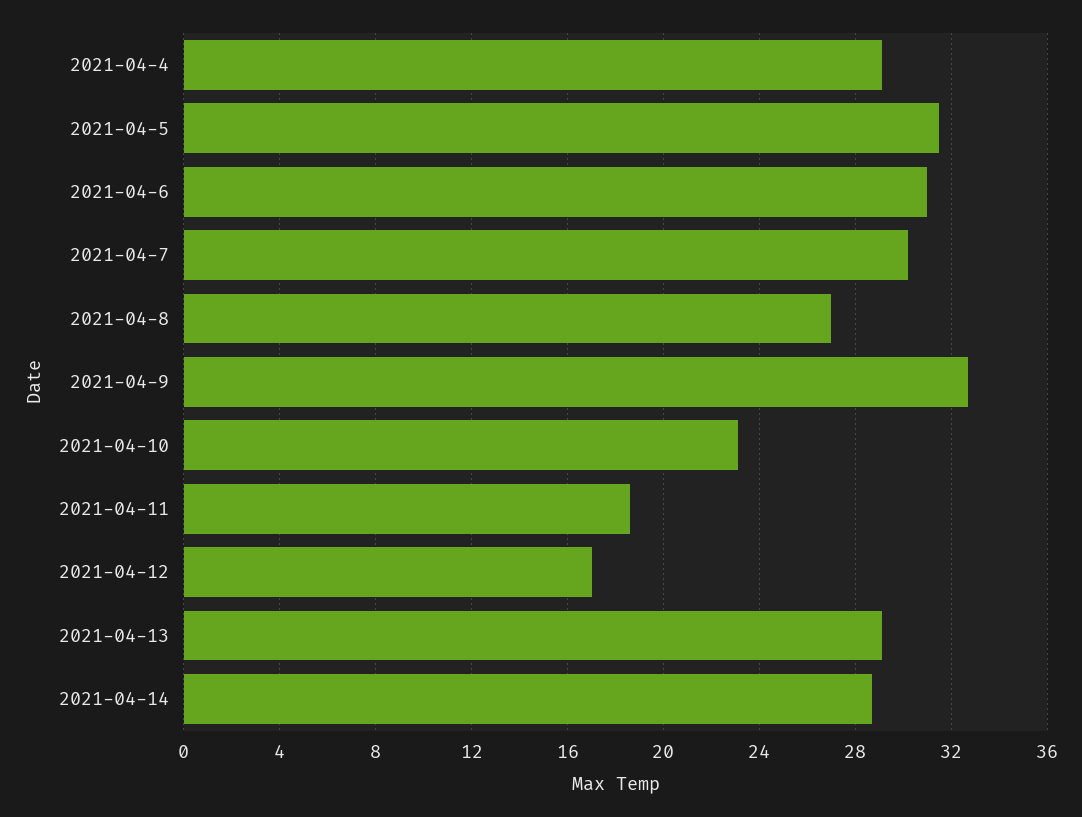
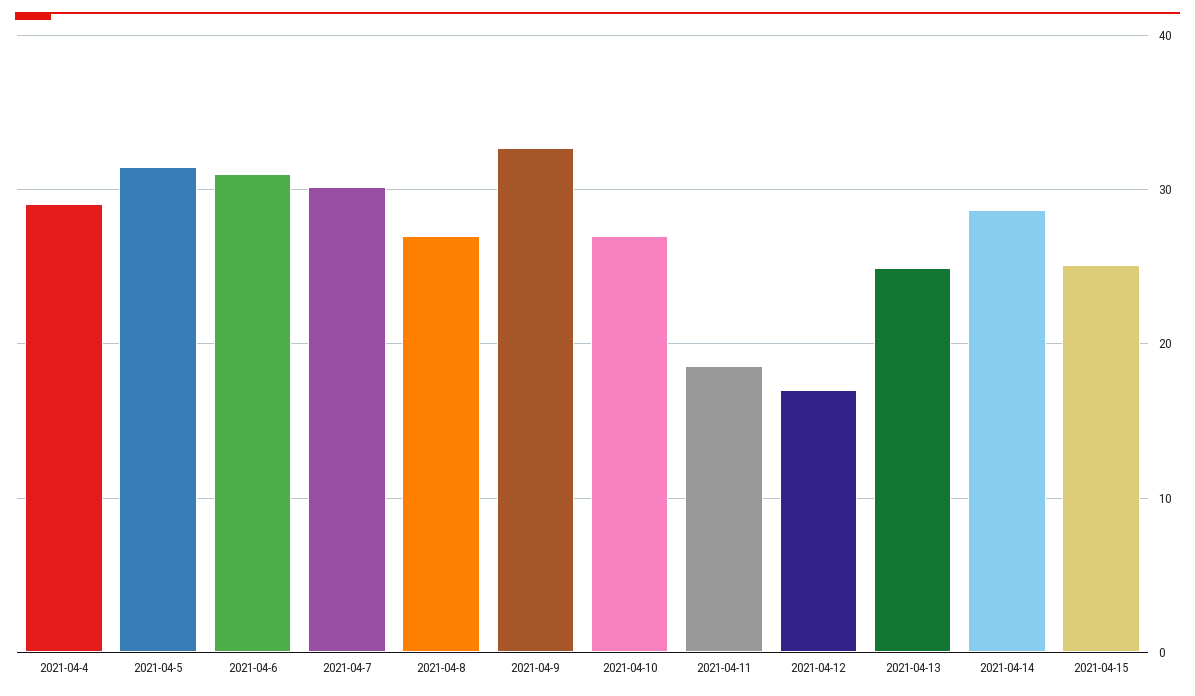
2021-04-10: 23 -> 27
2021-04-13: 29 -> 25
2021-04-15: none -> 25

